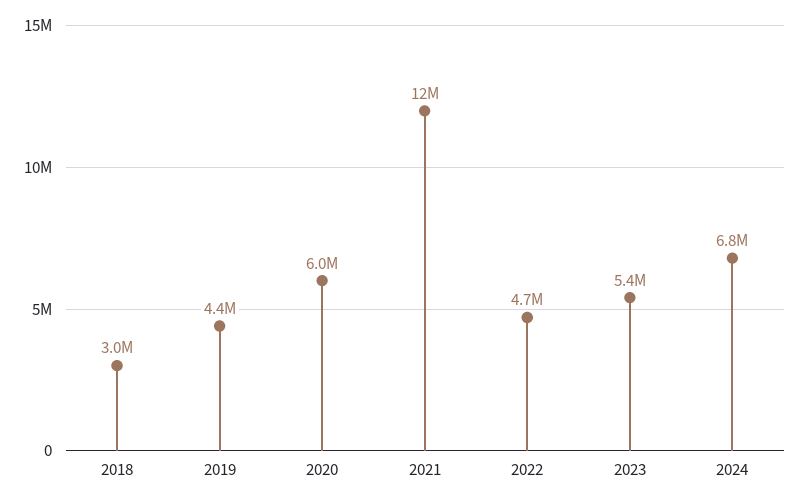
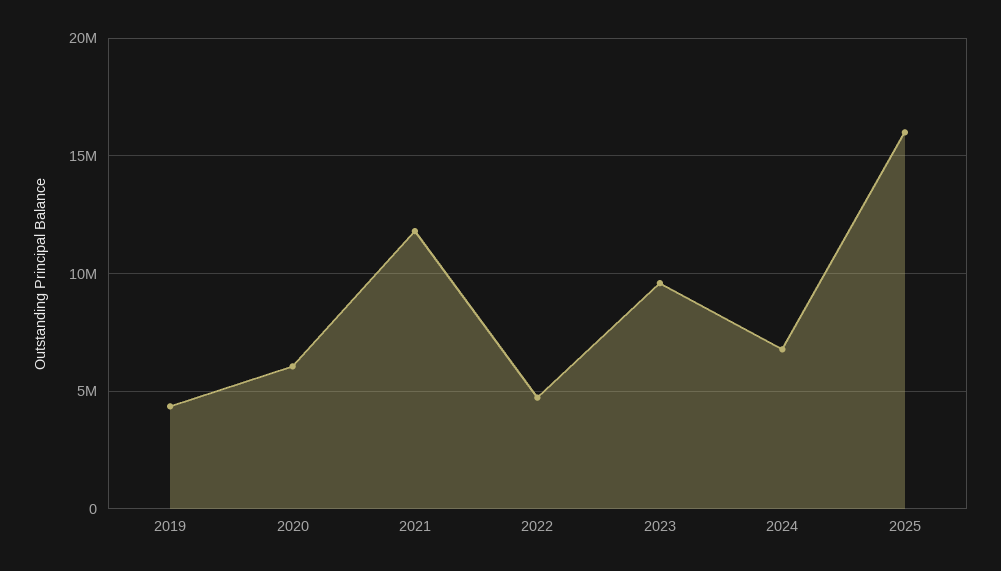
2018: 3000000 -> none
2023: 5400000 -> 9500000
2025: none -> 16000000

